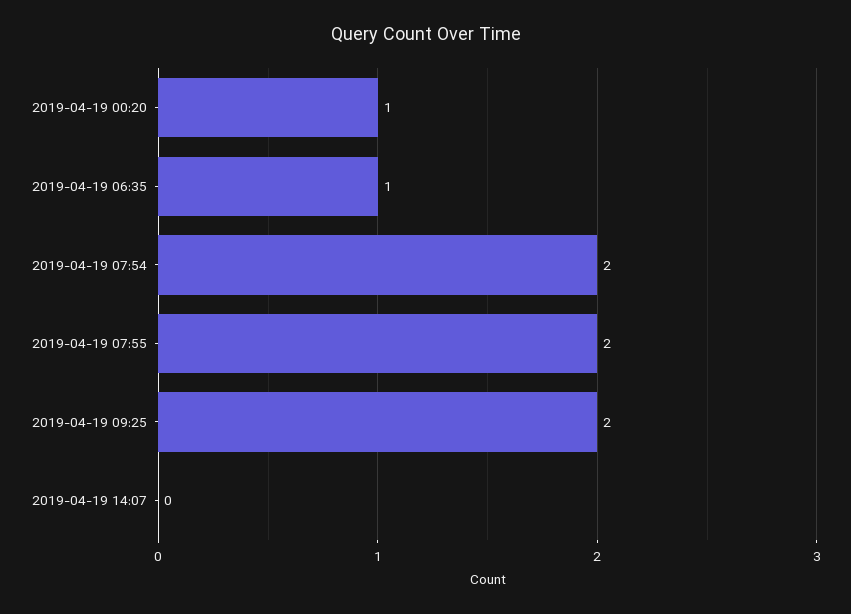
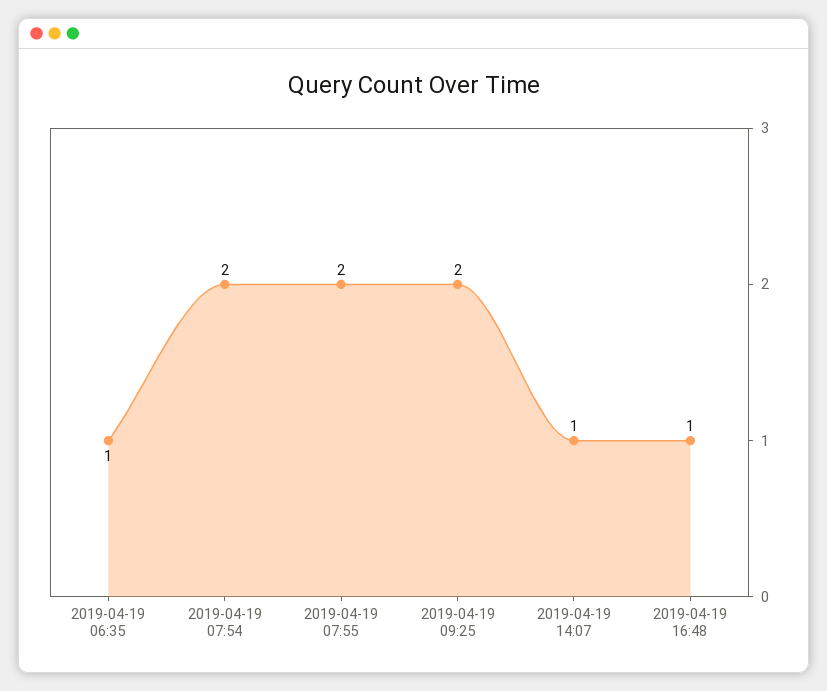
2019-04-19 00:20: 1 -> none
2019-04-19 14:07: 0 -> 1
2019-04-19 16:48: none -> 1

